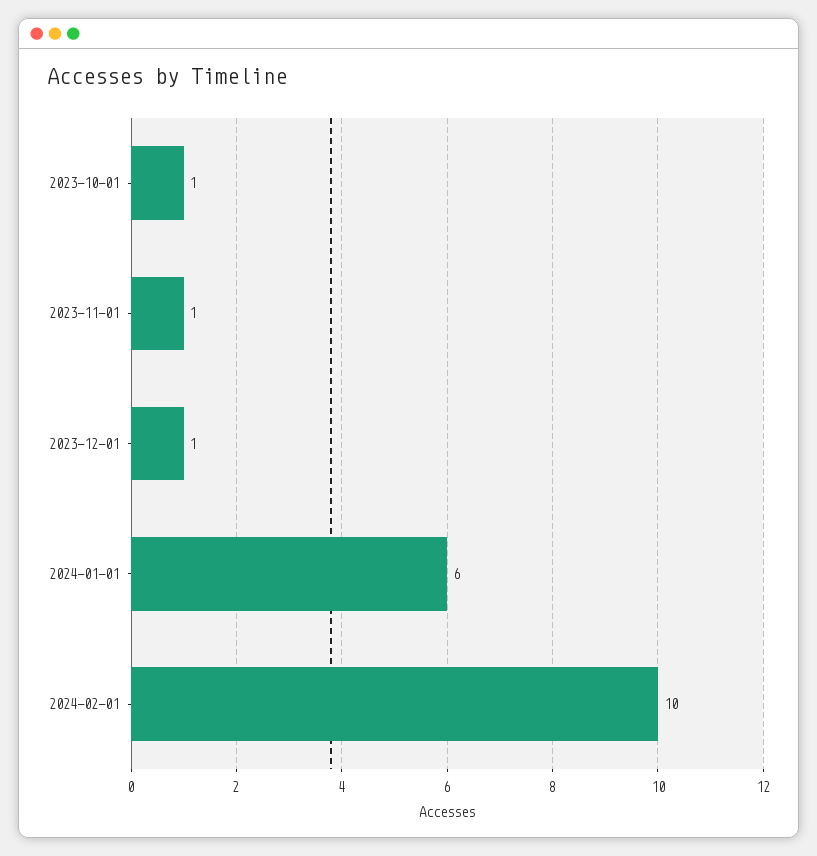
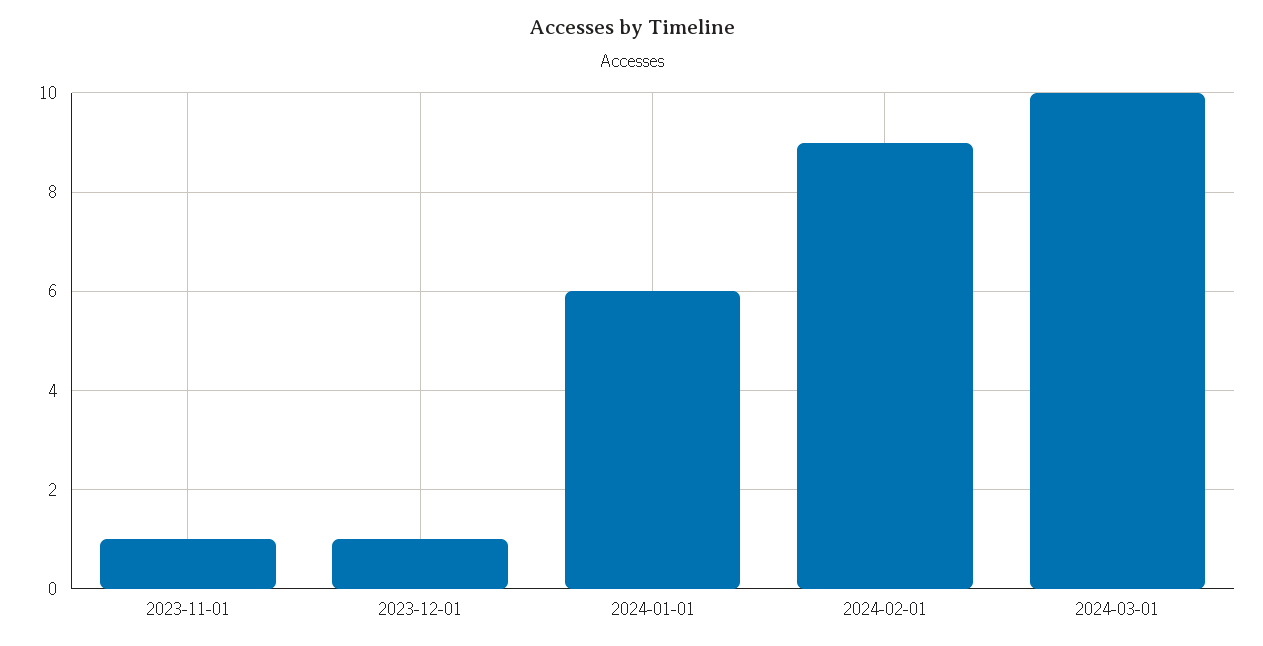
2023-10-01: 1 -> none
2024-02-01: 10 -> 9
2024-03-01: none -> 10

